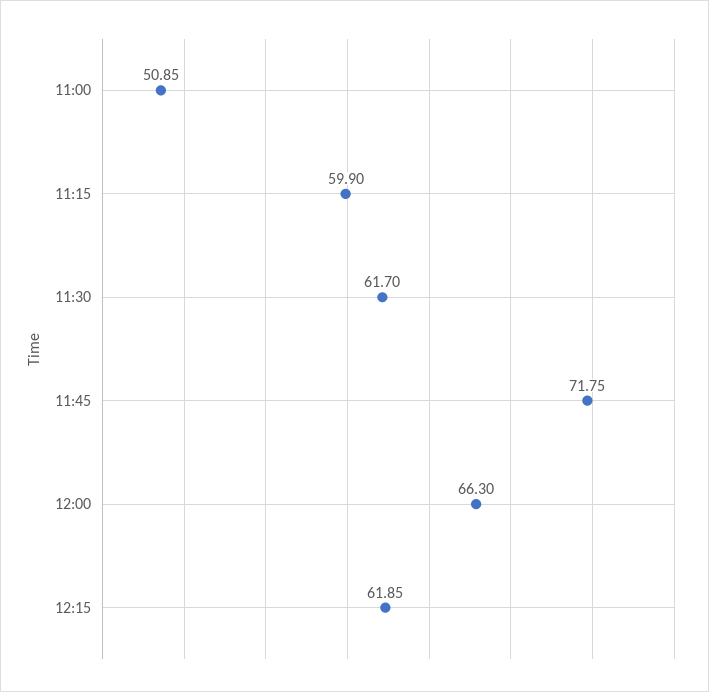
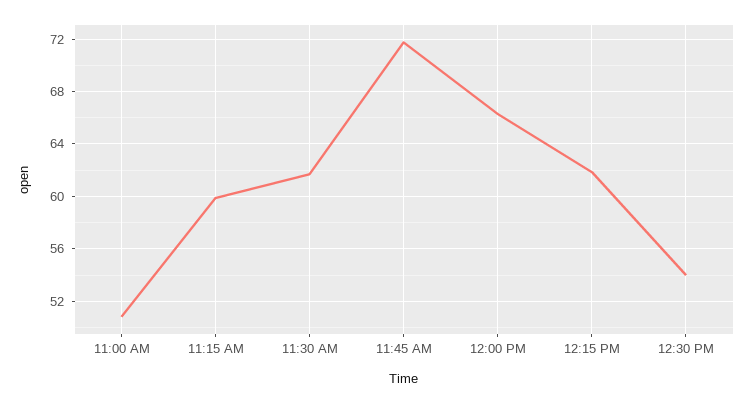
12:30 PM: none -> 54

